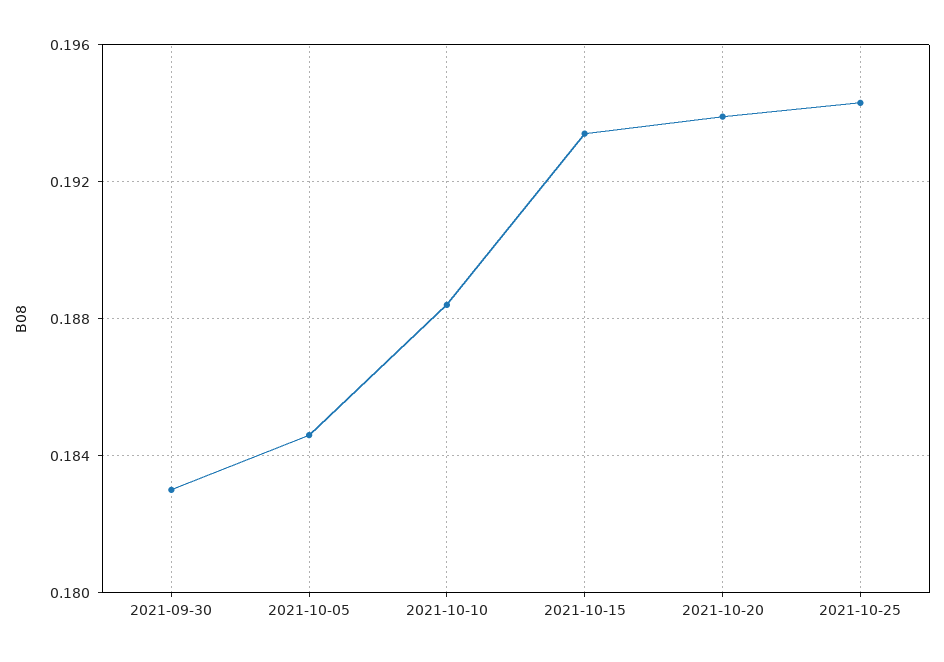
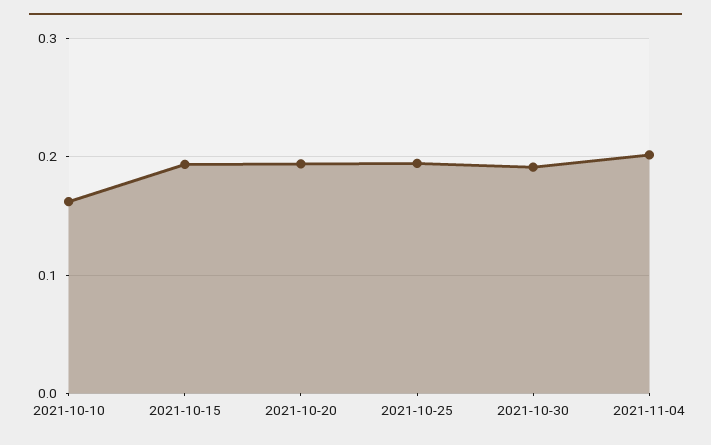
2021-09-30: 0.183 -> none
2021-10-05: 0.1845 -> none
2021-10-10: 0.1885 -> 0.16
2021-10-30: none -> 0.19
2021-11-04: none -> 0.2

